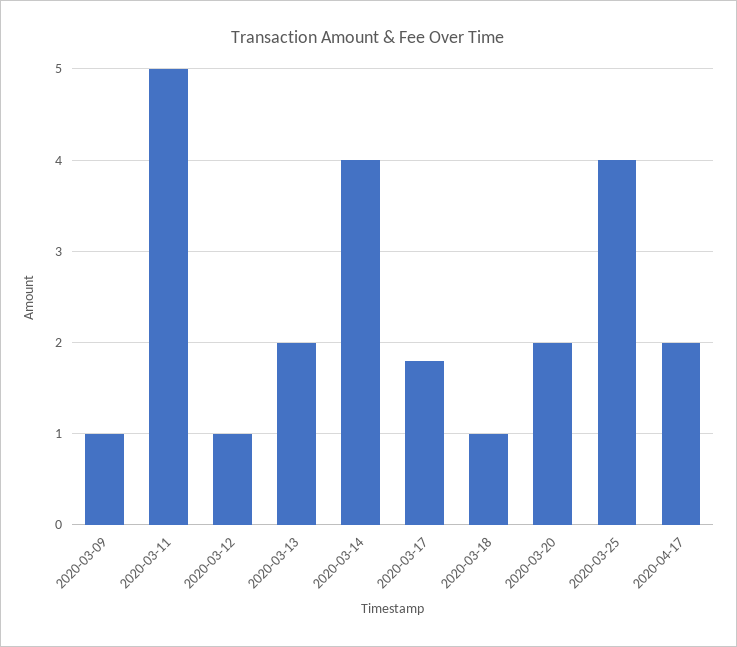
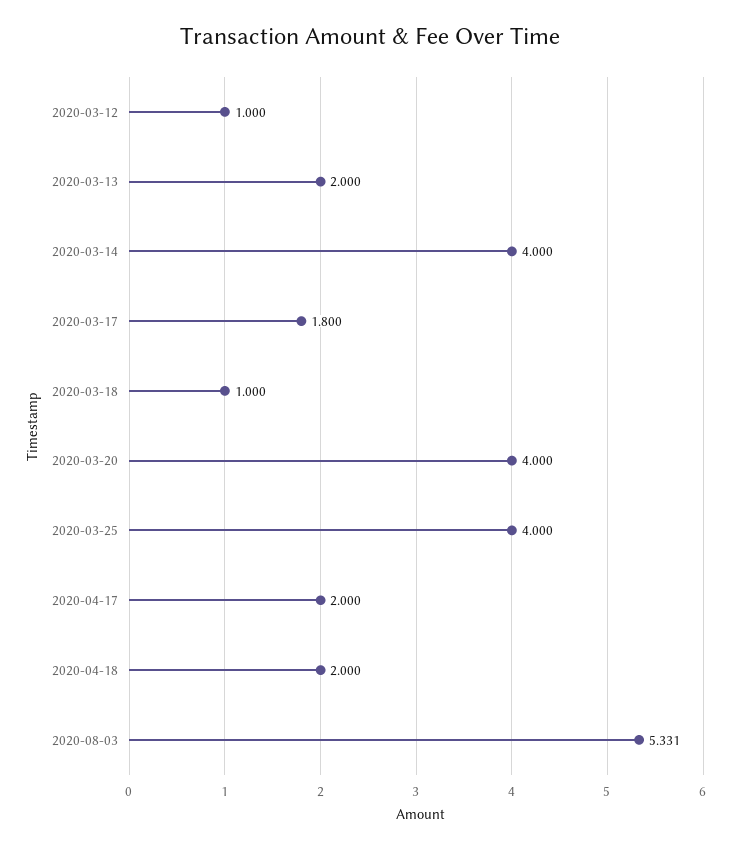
2020-03-09: 1 -> none
2020-03-11: 5 -> none
2020-03-20: 2 -> 4
2020-04-18: none -> 2
2020-08-03: none -> 5.331

